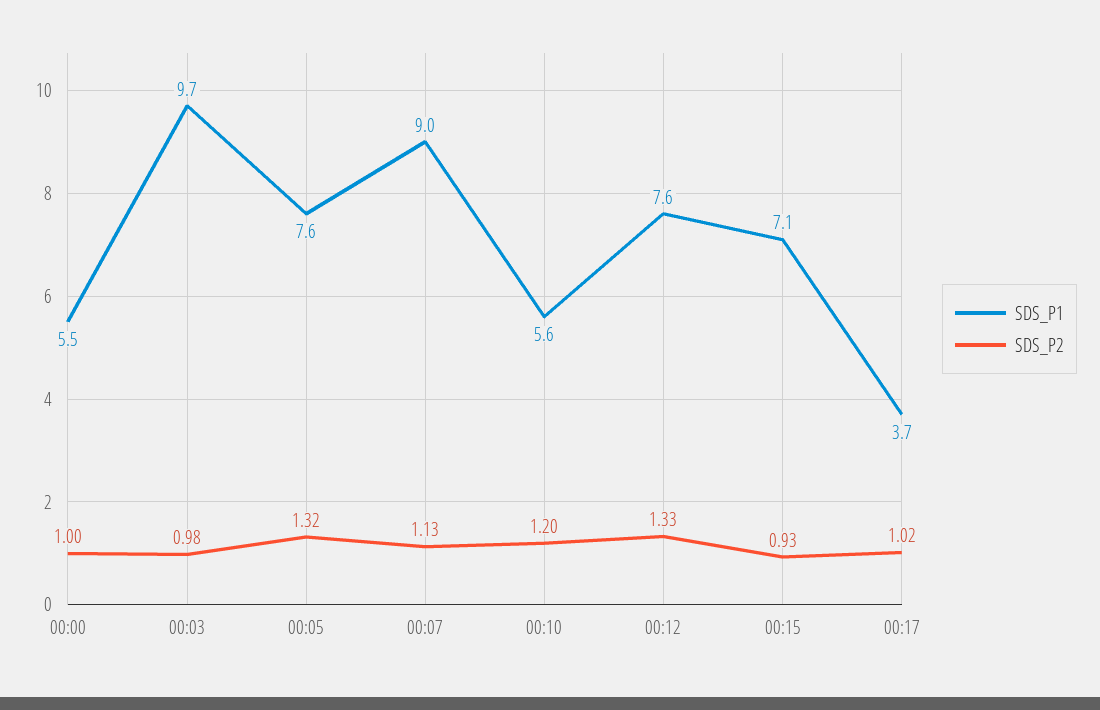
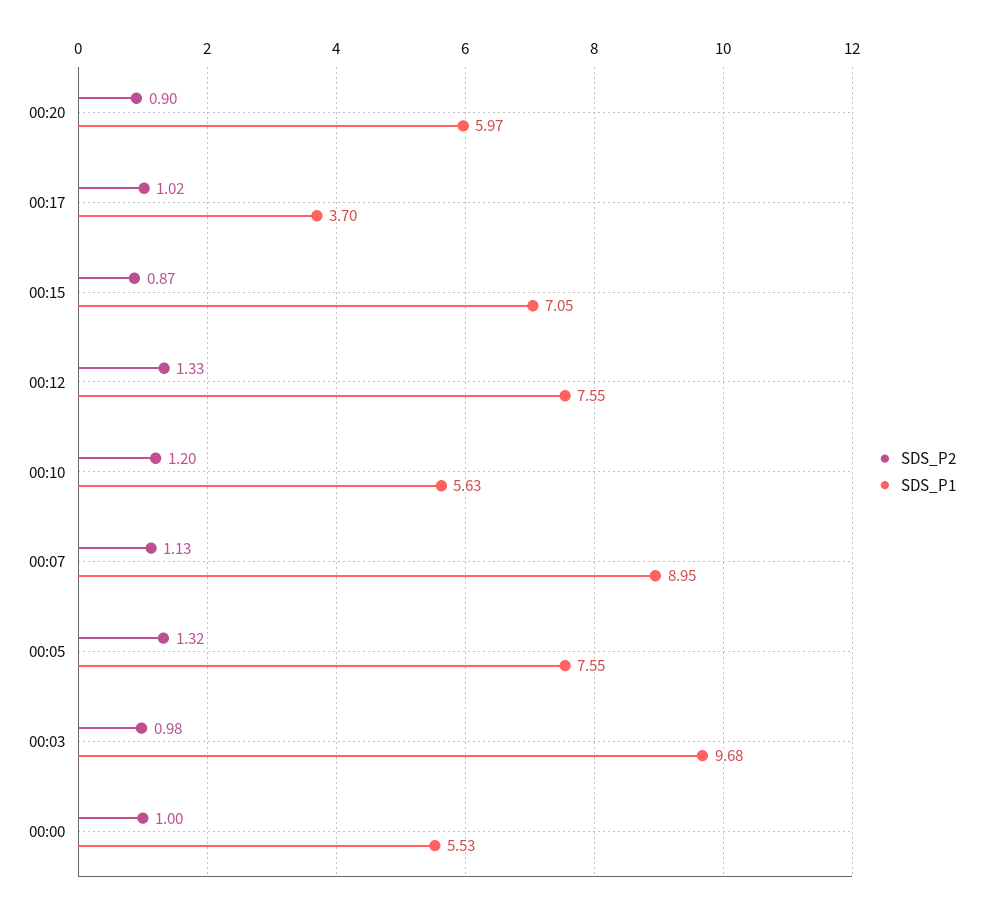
SDS_P2, 00:15: 0.93 -> 0.87
SDS_P2, 00:20: none -> 0.9
SDS_P1, 00:20: none -> 5.97

